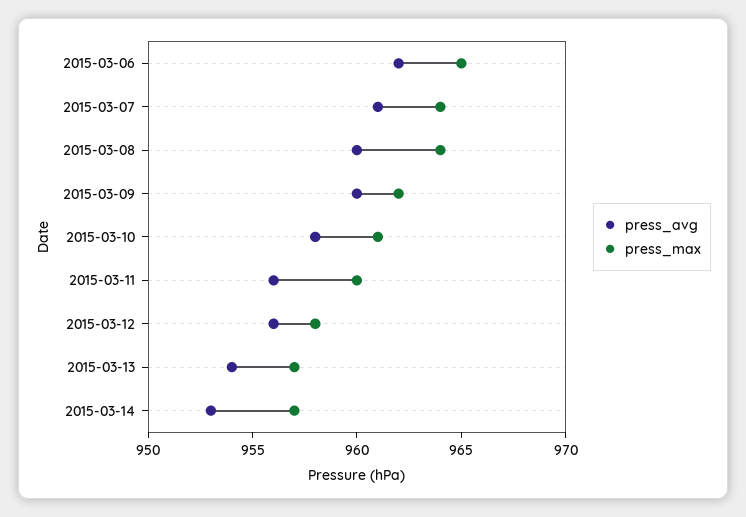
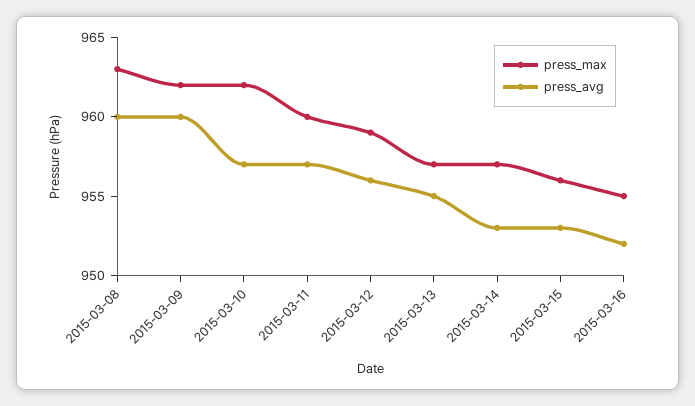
press_avg, 2015-03-06: 962 -> none
press_max, 2015-03-06: 965 -> none
press_avg, 2015-03-07: 961 -> none
press_max, 2015-03-07: 964 -> none
press_max, 2015-03-08: 964 -> 963
press_avg, 2015-03-10: 958 -> 957
press_max, 2015-03-10: 961 -> 962
press_avg, 2015-03-11: 956 -> 957
press_max, 2015-03-12: 958 -> 959
press_avg, 2015-03-13: 954 -> 955
press_max, 2015-03-15: none -> 956
press_avg, 2015-03-15: none -> 953
press_max, 2015-03-16: none -> 955
press_avg, 2015-03-16: none -> 952

